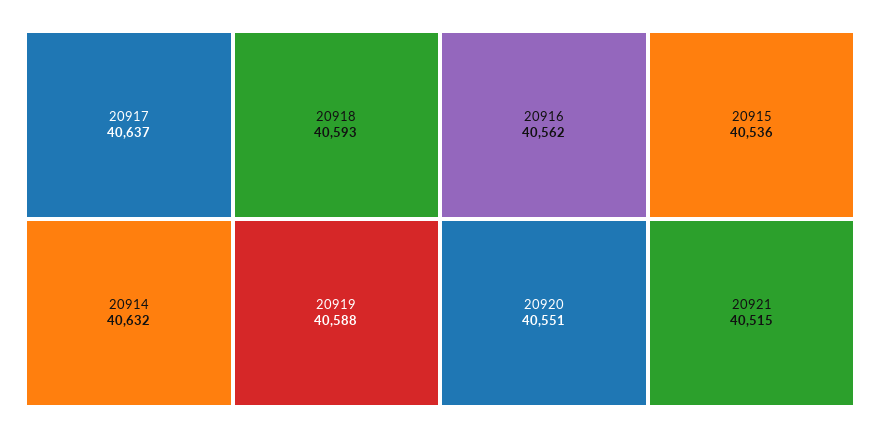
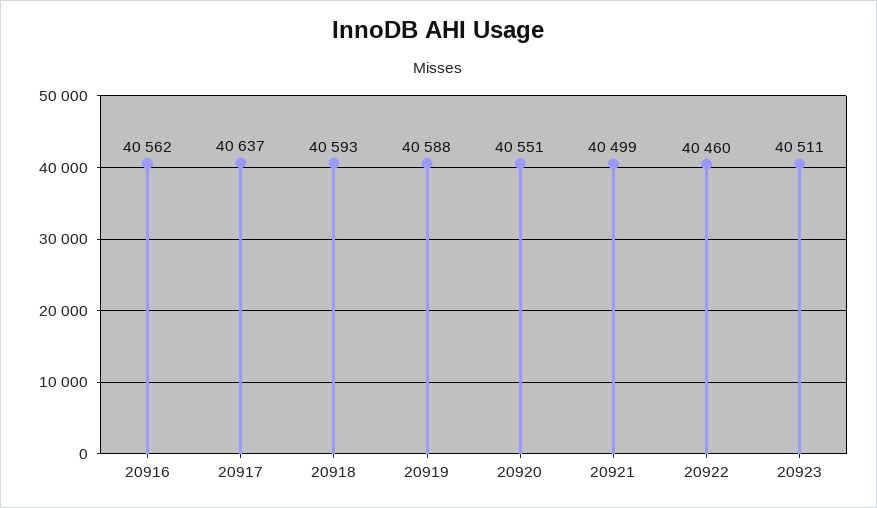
20914: 40632 -> none
20915: 40536 -> none
20921: 40515 -> 40499
20922: none -> 40460
20923: none -> 40511

